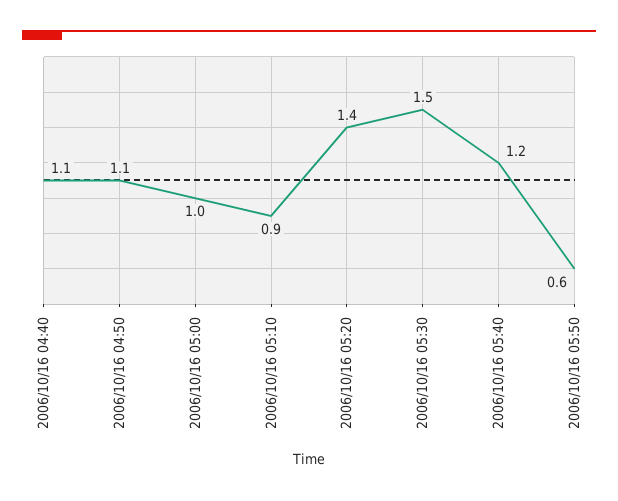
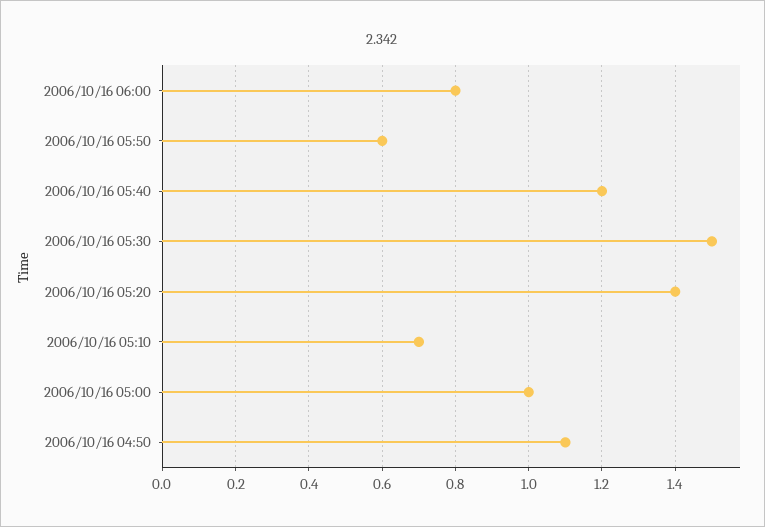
2006/10/16 04:40: 1.1 -> none
2006/10/16 05:10: 0.9 -> 0.7
2006/10/16 06:00: none -> 0.8

